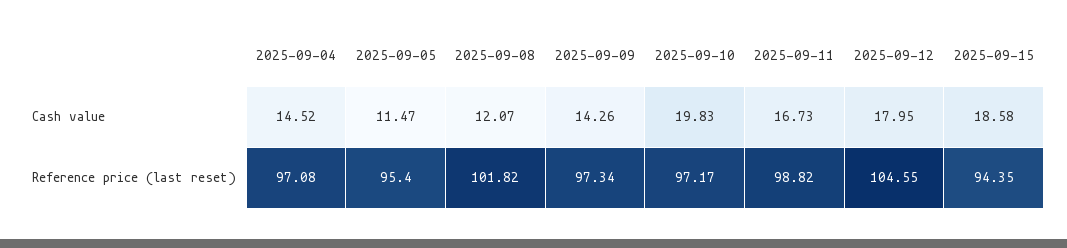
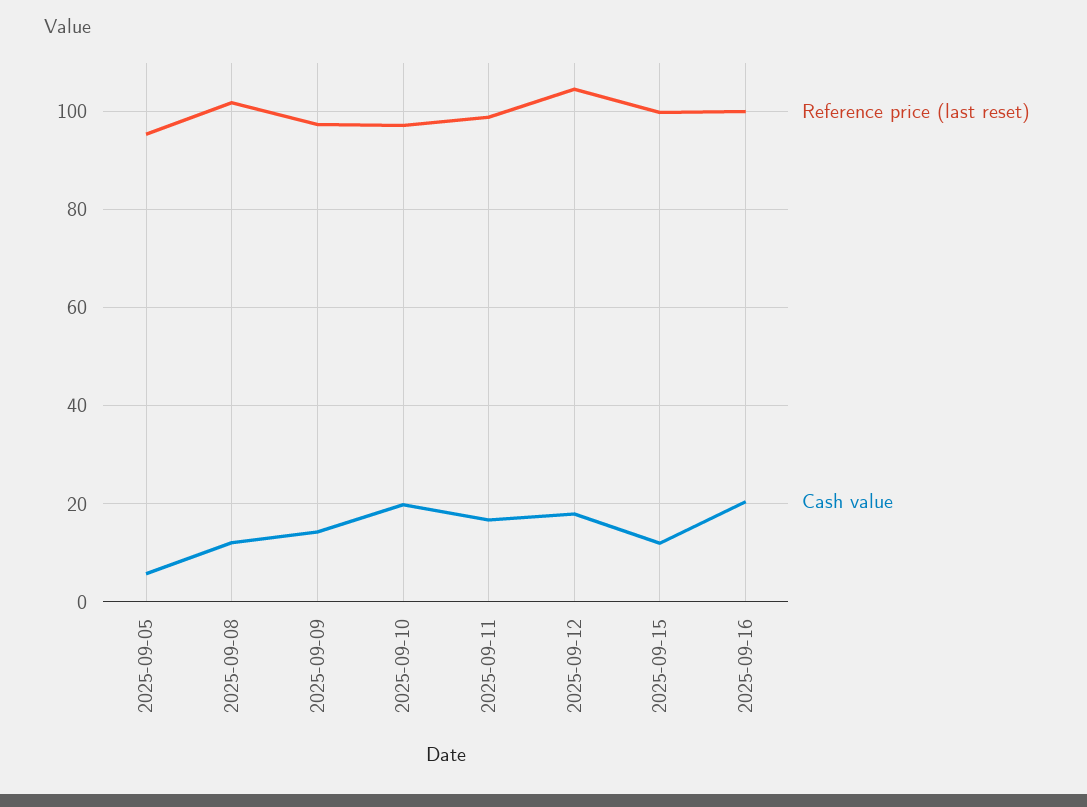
Cash value, 2025-09-04: 14.52 -> none
Cash value, 2025-09-05: 11.47 -> 6
Cash value, 2025-09-15: 18.58 -> 12
Reference price (last reset), 2025-09-04: 97.08 -> none
Reference price (last reset), 2025-09-15: 94.35 -> 100
Reference price (last reset), 2025-09-16: none -> 100
Cash value, 2025-09-16: none -> 20

